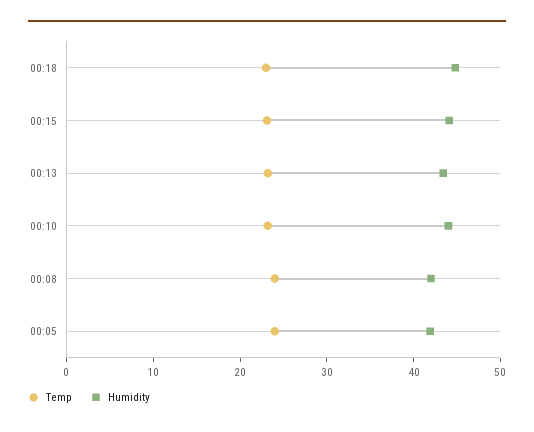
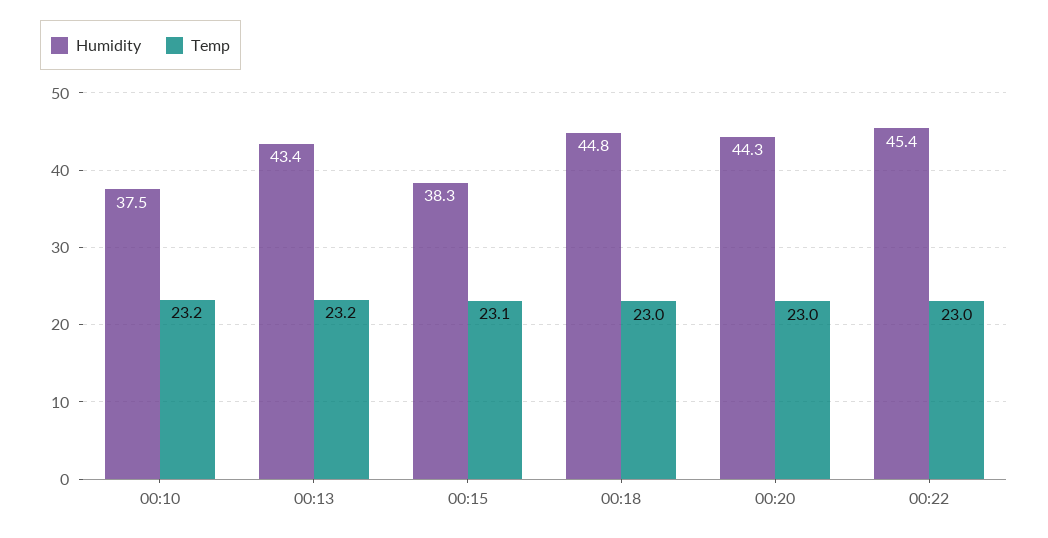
Humidity, 00:15: 44 -> 38.3
Humidity, 00:10: 44 -> 37.5
Temp, 00:08: 24 -> none
Humidity, 00:08: 42 -> none
Temp, 00:05: 24 -> none
Humidity, 00:05: 42 -> none
Humidity, 00:20: none -> 44.3
Temp, 00:20: none -> 23
Humidity, 00:22: none -> 45.4
Temp, 00:22: none -> 23

